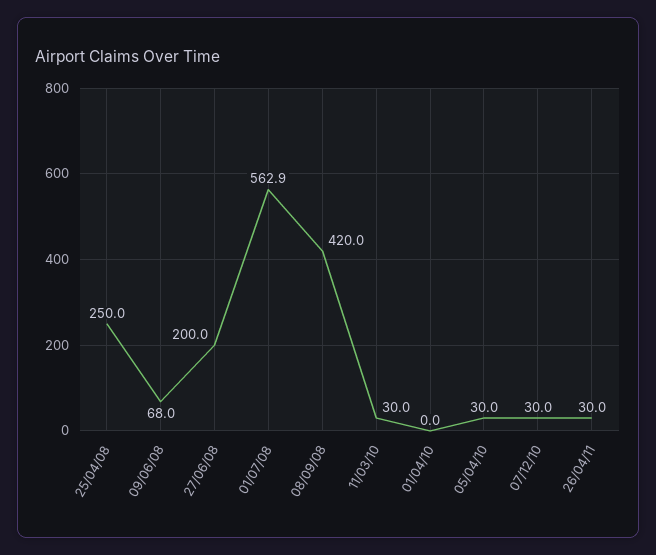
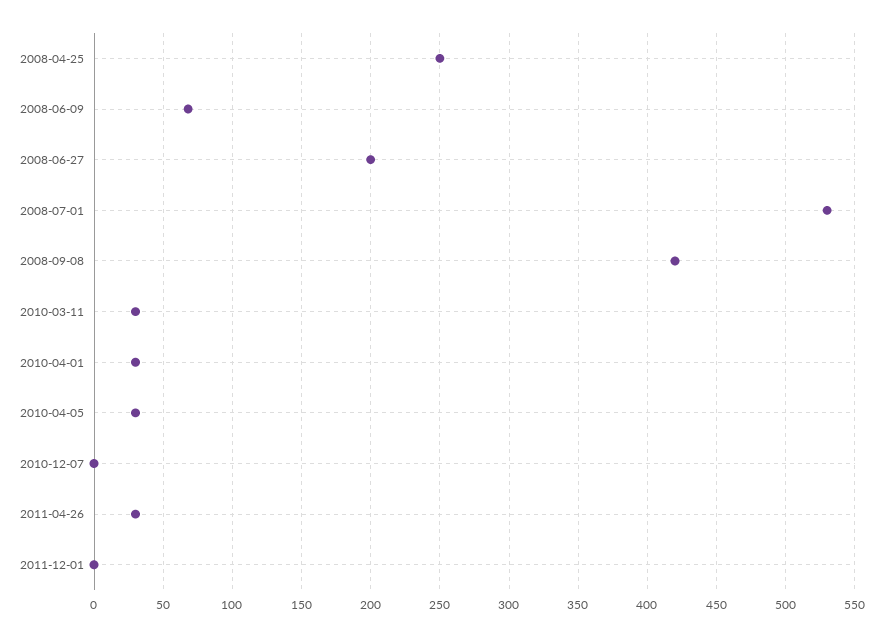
01/07/08: 562.9 -> 530
01/04/10: 0 -> 30
07/12/10: 30 -> 0
2011-12-01: none -> 0

